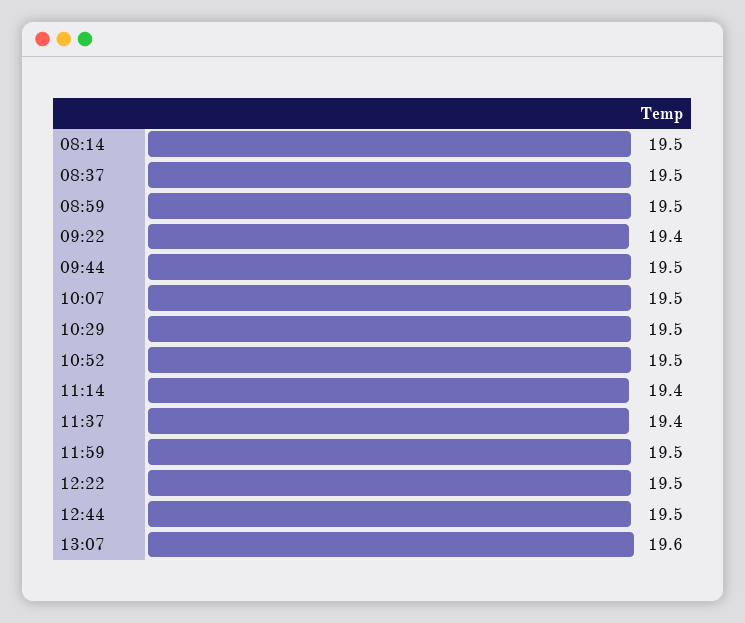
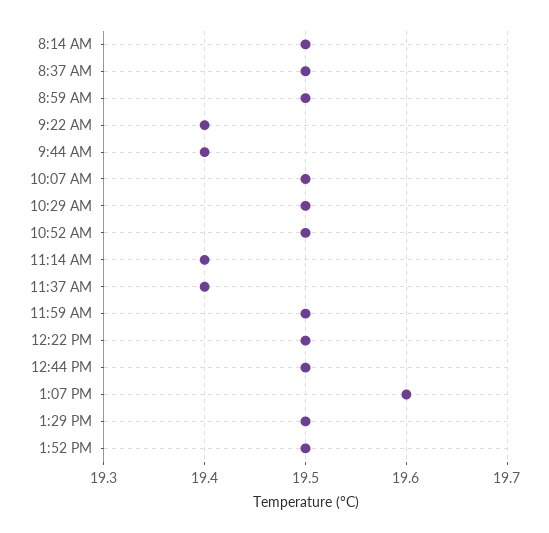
09:44: 19.5 -> 19.4
1:29 PM: none -> 19.5
1:52 PM: none -> 19.5

